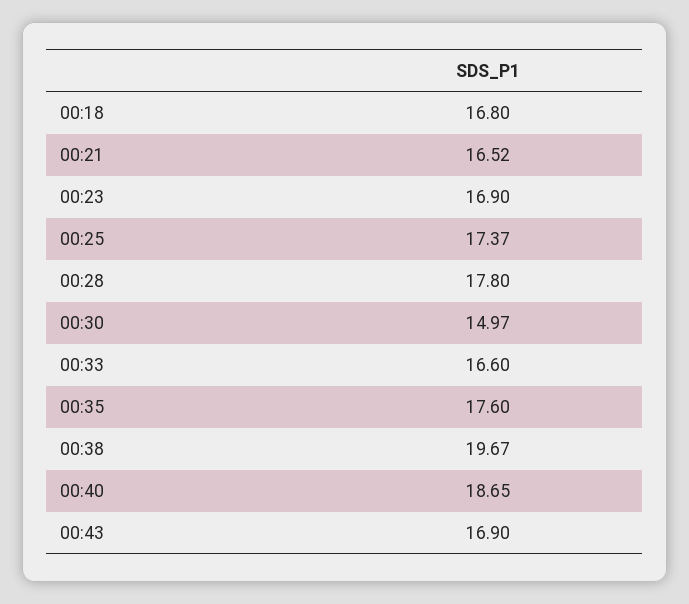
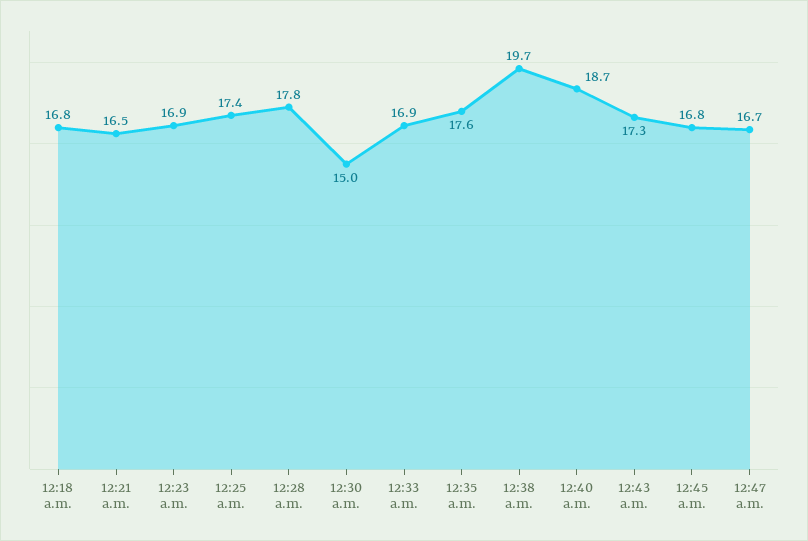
00:33: 16.6 -> 16.9
00:43: 16.9 -> 17.3
12:45 a.m.: none -> 16.8
12:47 a.m.: none -> 16.7

